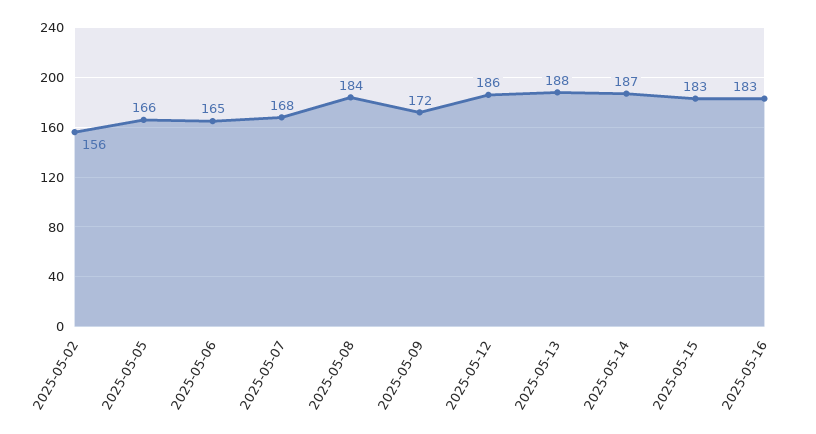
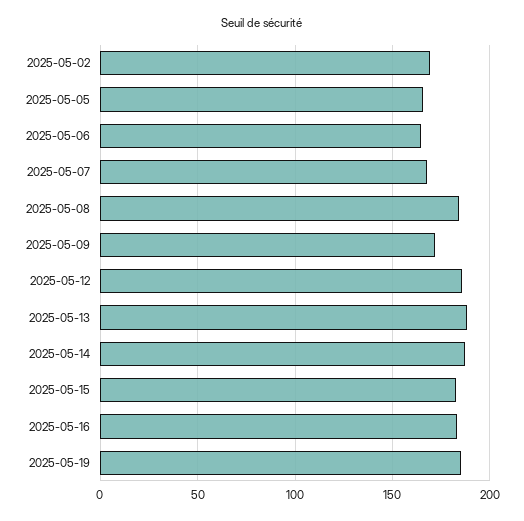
2025-05-02: 156 -> 170
2025-05-19: none -> 185

